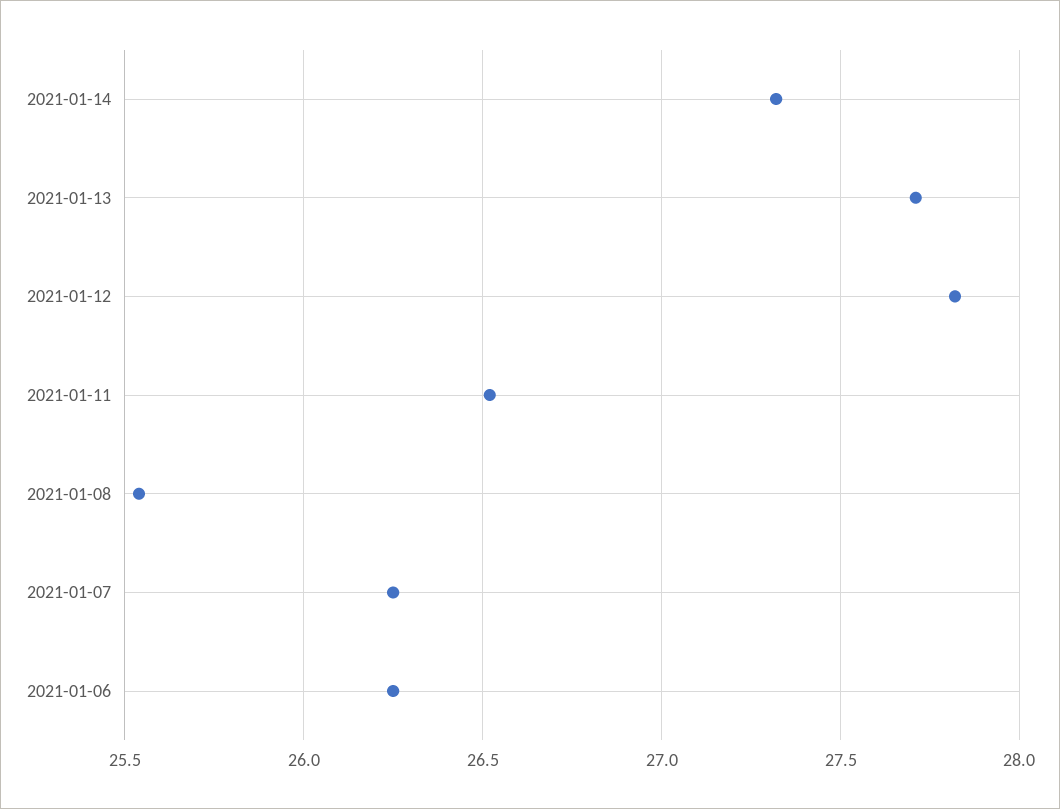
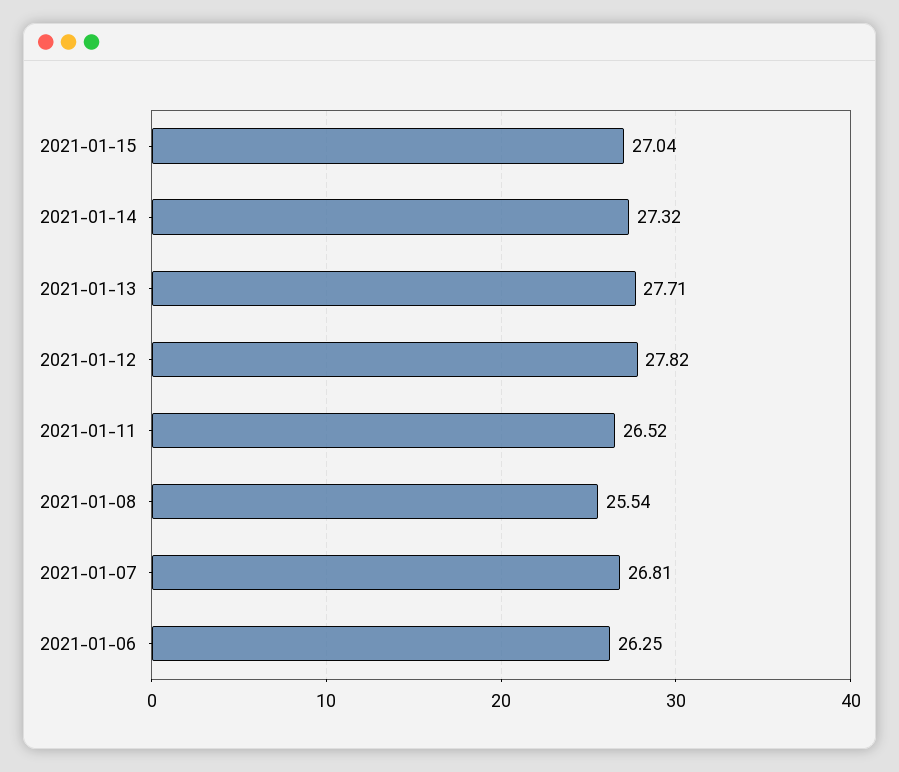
2021-01-07: 26.25 -> 26.81
2021-01-15: none -> 27.04

